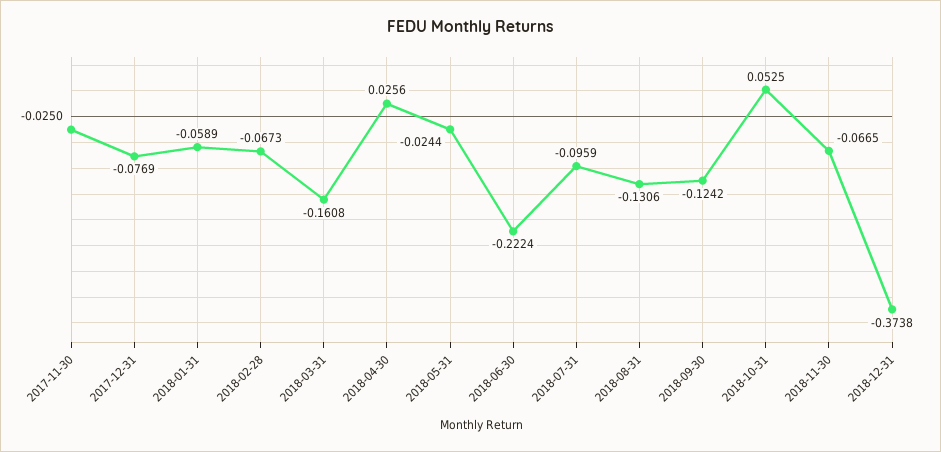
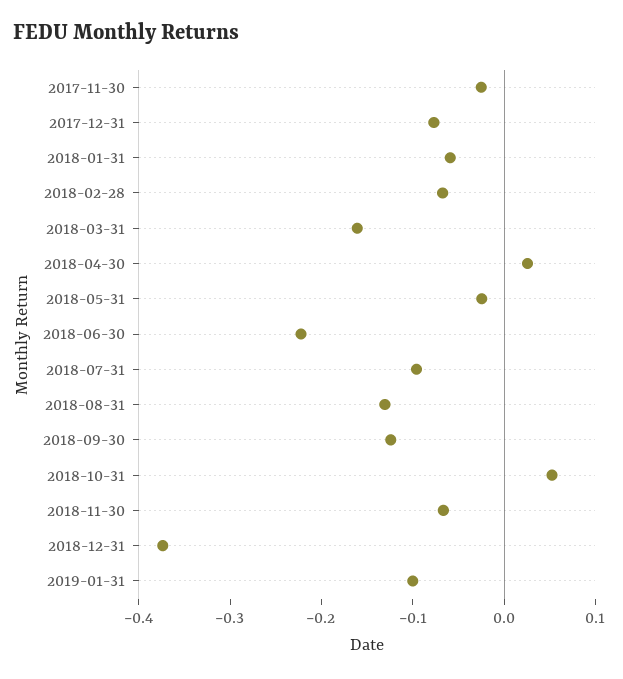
2019-01-31: none -> -0.1

